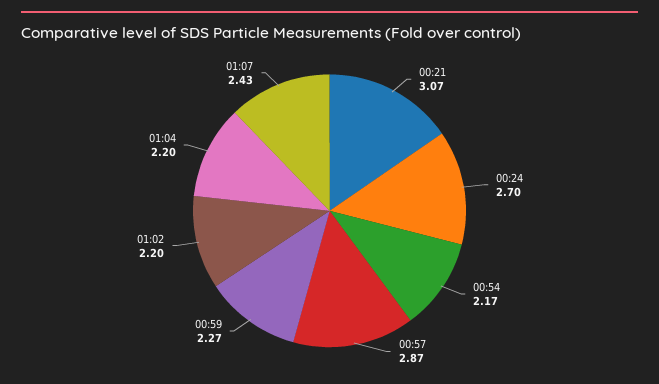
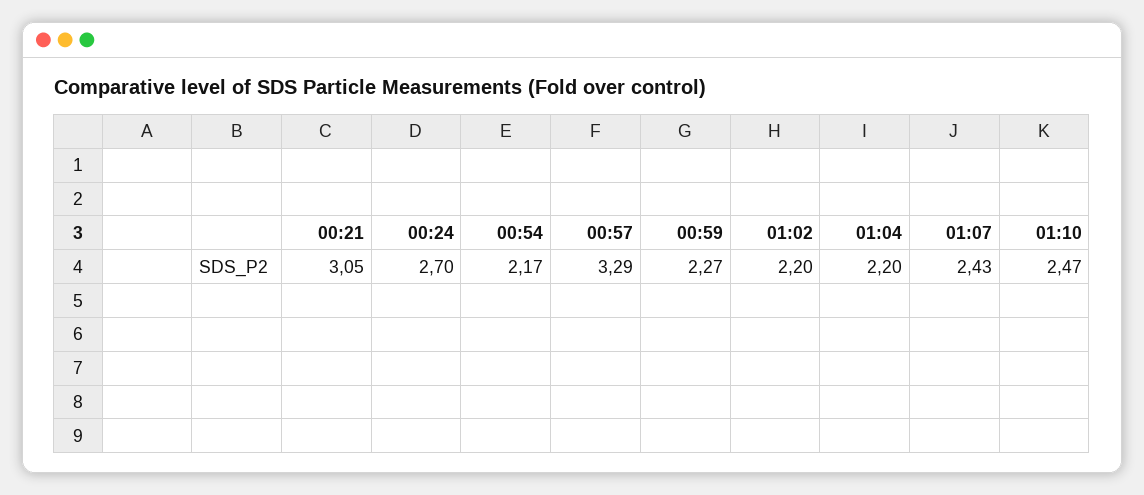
00:21: 3.07 -> 3.05
00:57: 2.87 -> 3.29
01:10: none -> 2.47

